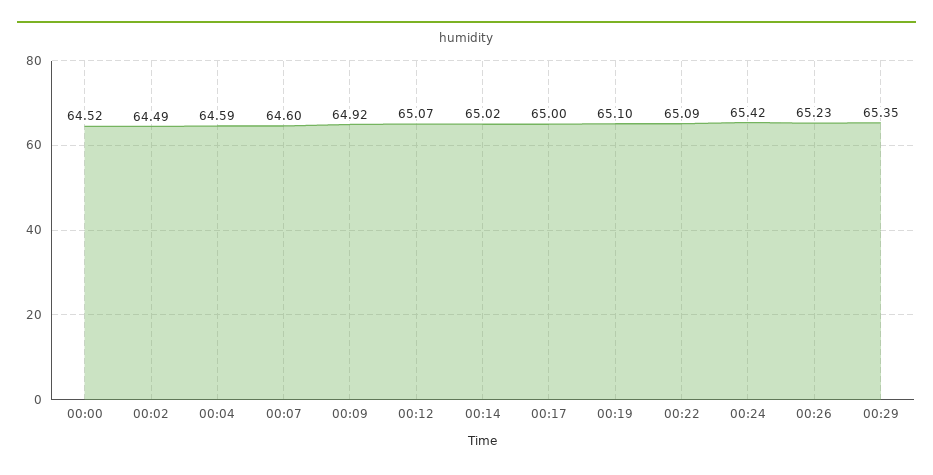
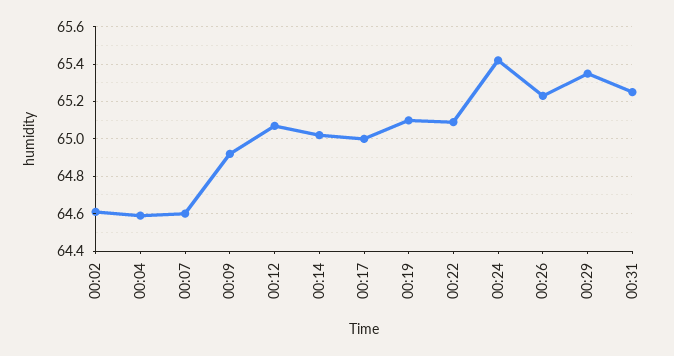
00:00: 64.52 -> none
00:02: 64.49 -> 64.6
00:31: none -> 65.25

